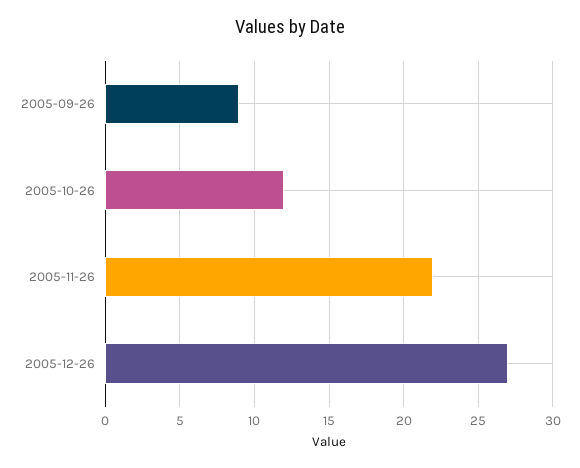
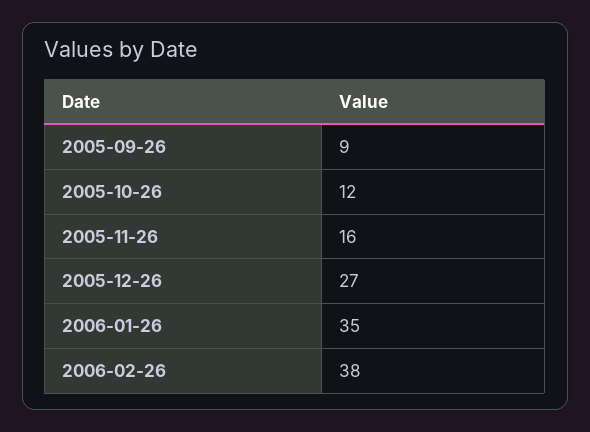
2005-11-26: 22 -> 16
2006-01-26: none -> 35
2006-02-26: none -> 38

